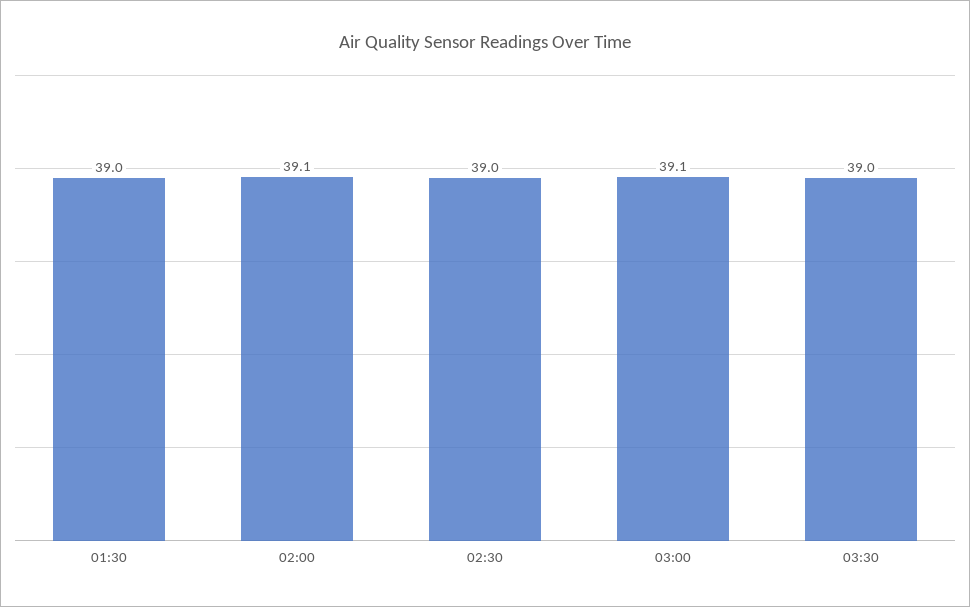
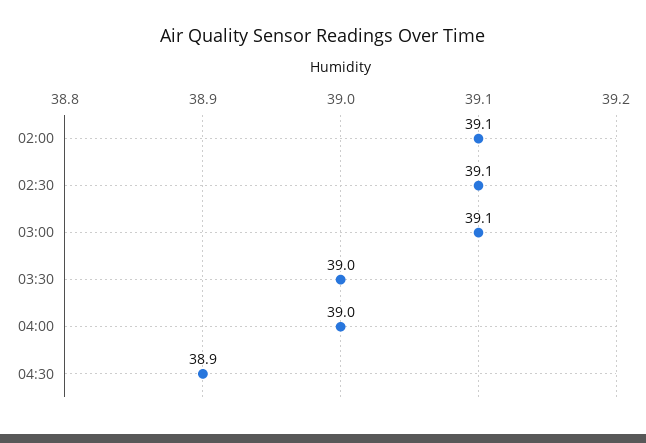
01:30: 39 -> none
02:30: 39 -> 39.1
04:00: none -> 39
04:30: none -> 38.9

